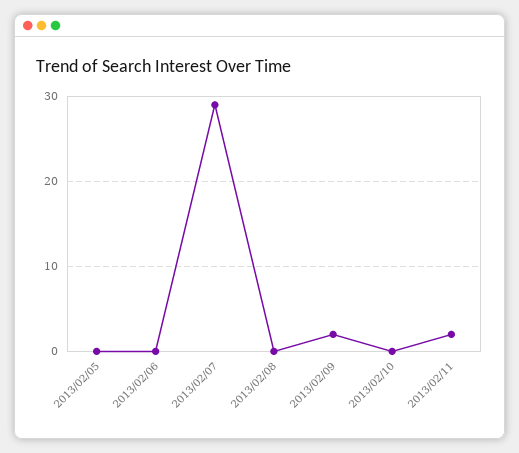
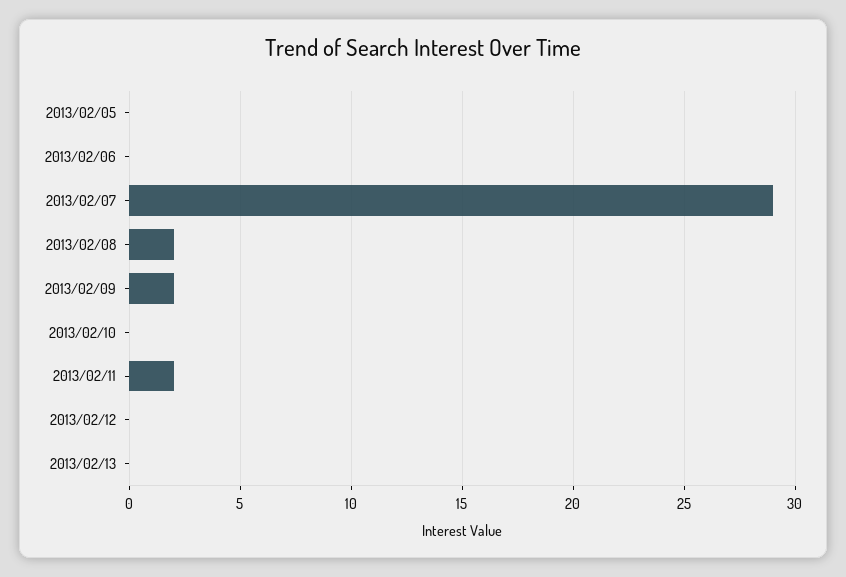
2013/02/08: 0 -> 2
2013/02/12: none -> 0
2013/02/13: none -> 0

